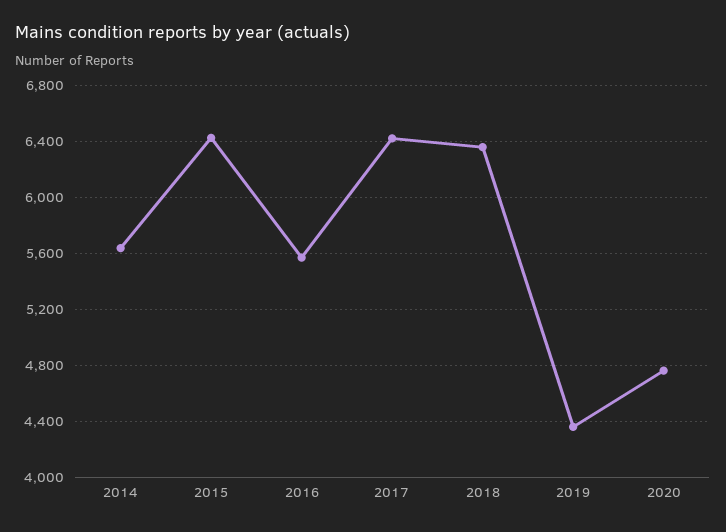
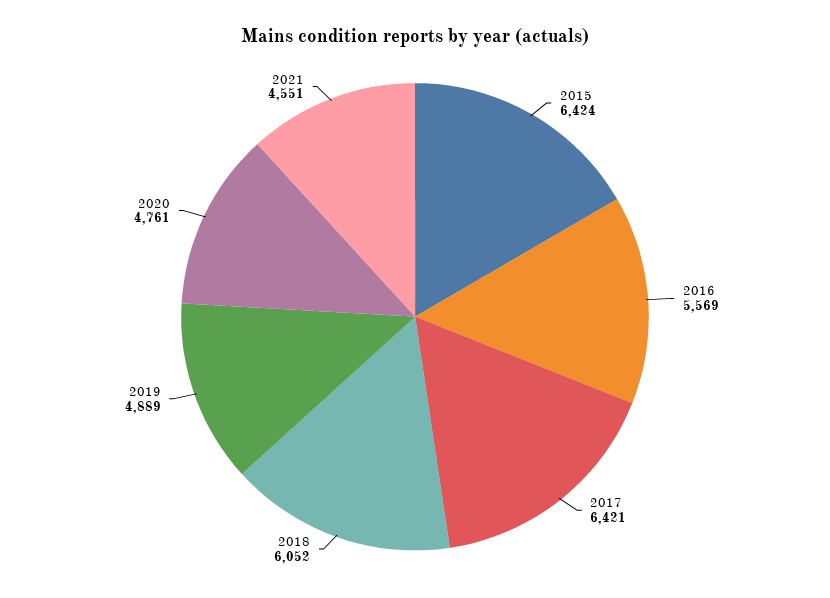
2014: 5650 -> none
2018: 6350 -> 6052
2019: 4350 -> 4889
2021: none -> 4551

